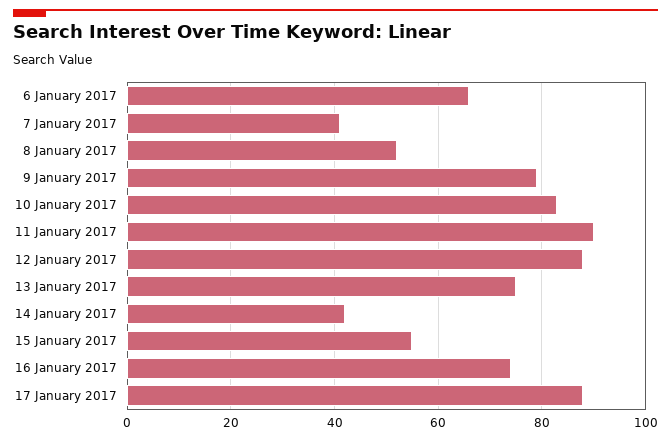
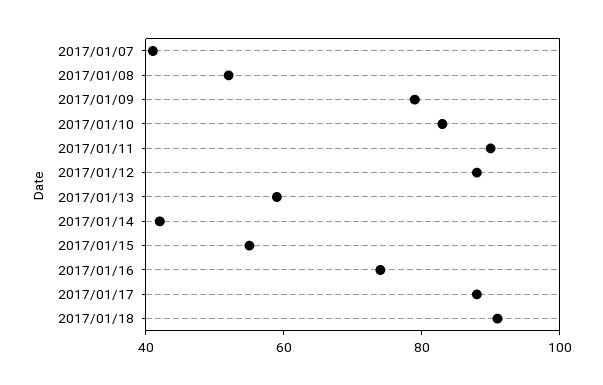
6 January 2017: 65 -> none
13 January 2017: 75 -> 60
2017/01/18: none -> 90

